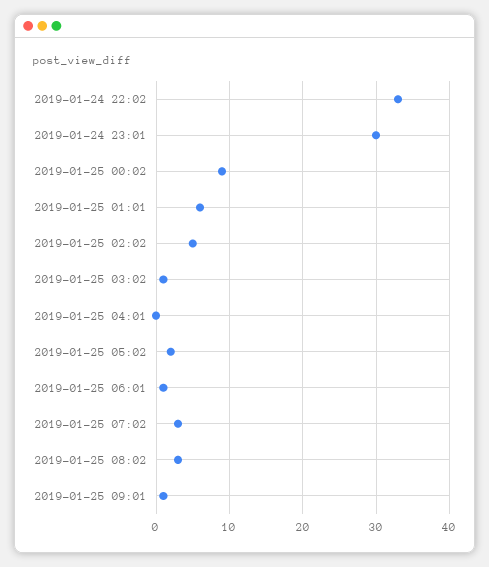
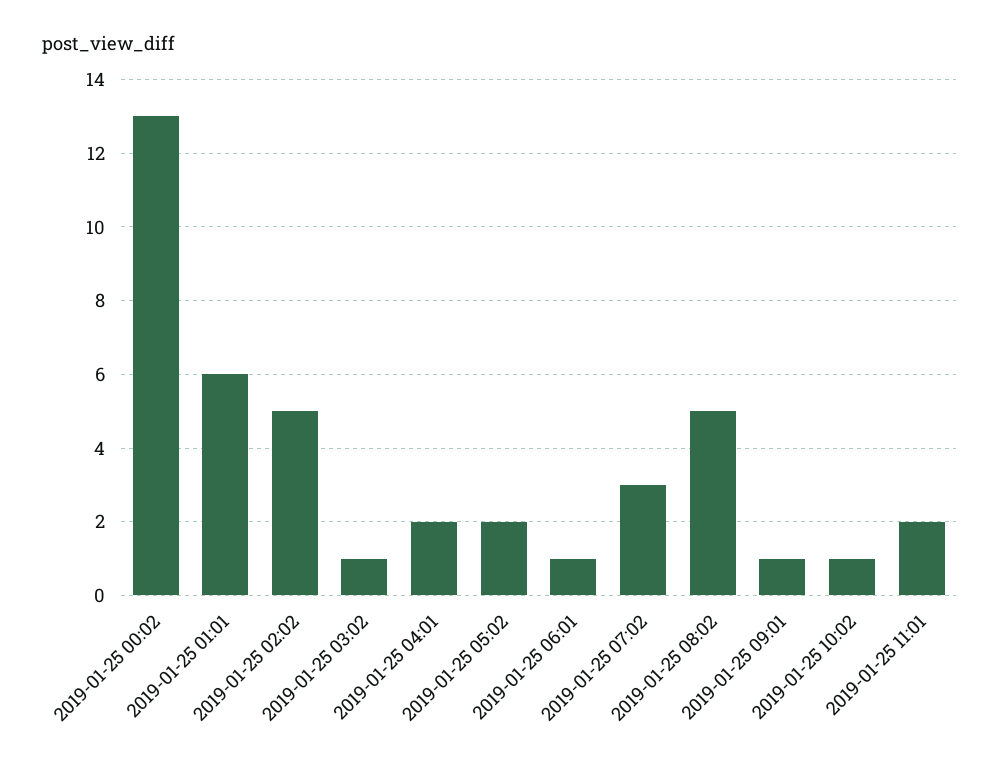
2019-01-24 22:02: 33 -> none
2019-01-24 23:01: 30 -> none
2019-01-25 00:02: 9 -> 13
2019-01-25 04:01: 0 -> 2
2019-01-25 08:02: 3 -> 5
2019-01-25 10:02: none -> 1
2019-01-25 11:01: none -> 2

